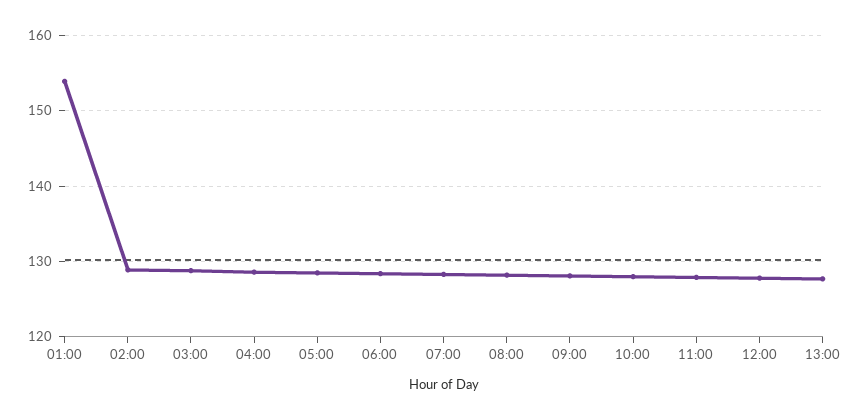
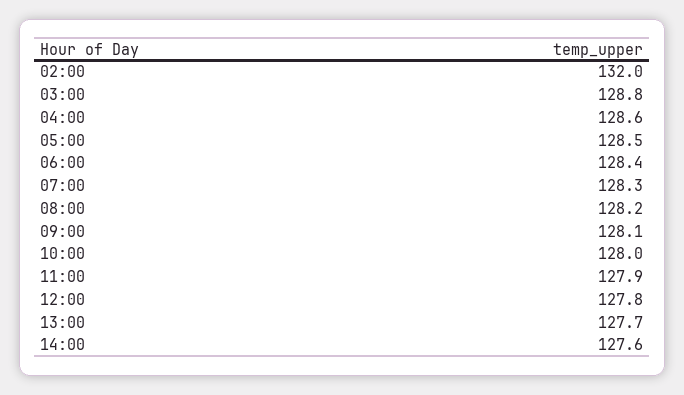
01:00: 154 -> none
02:00: 129 -> 132
14:00: none -> 127.6

